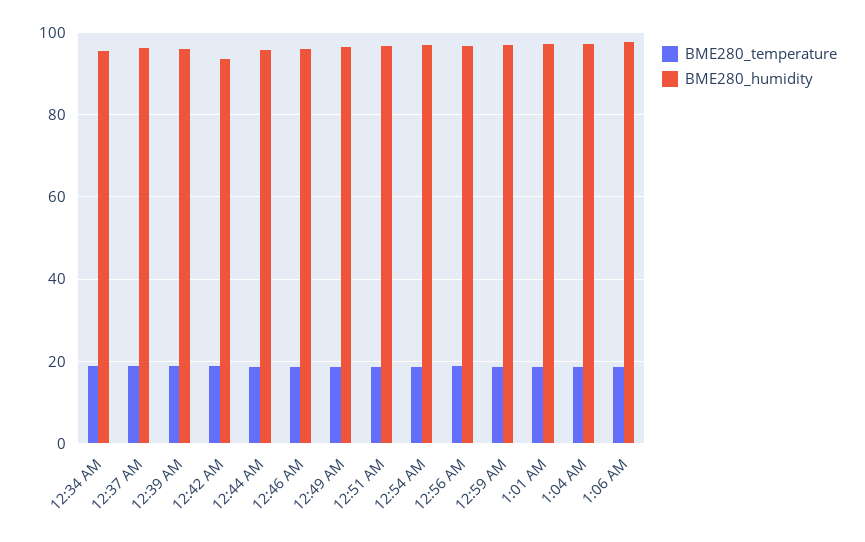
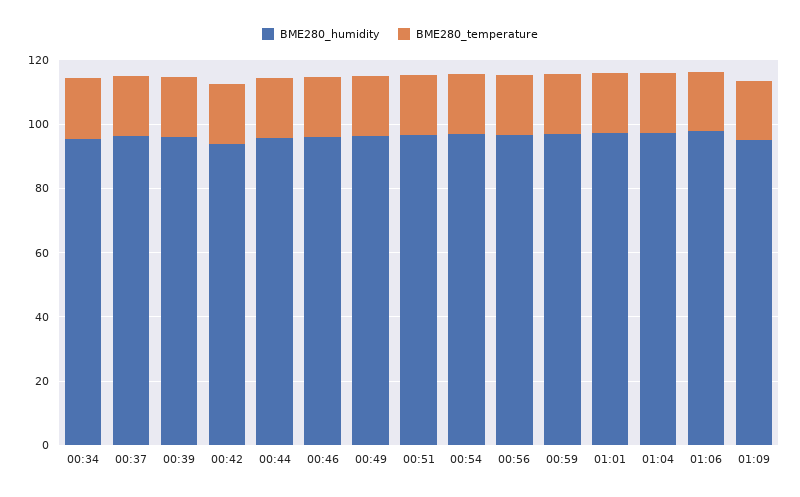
BME280_humidity, 01:09: none -> 95
BME280_temperature, 01:09: none -> 20

